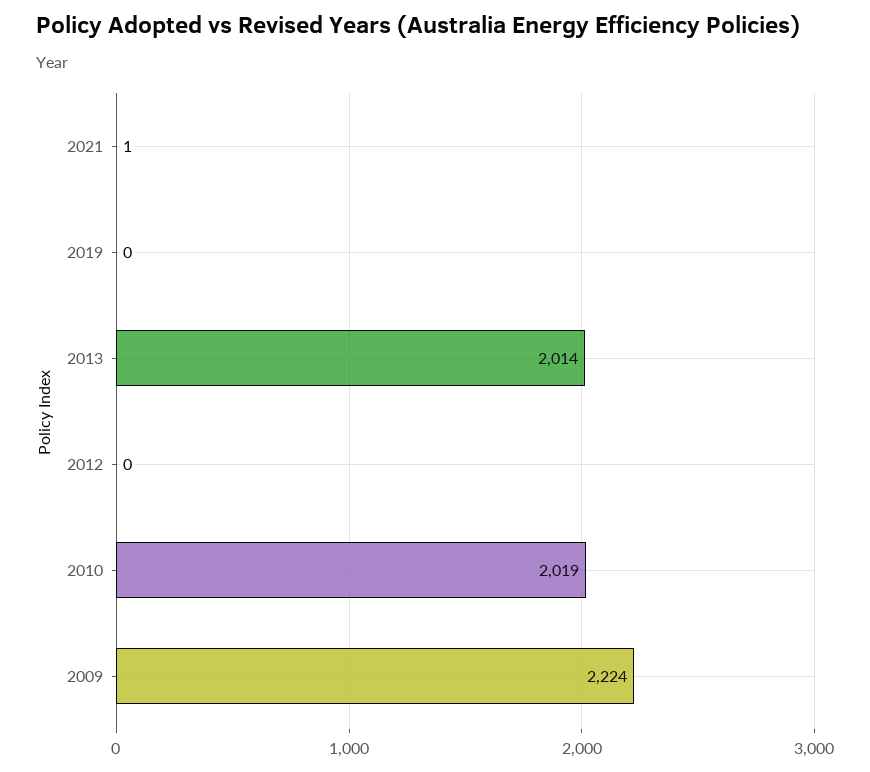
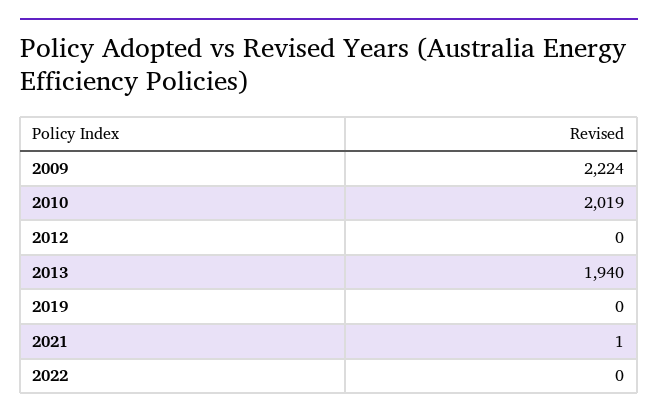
2013: 2014 -> 1940
2022: none -> 0

